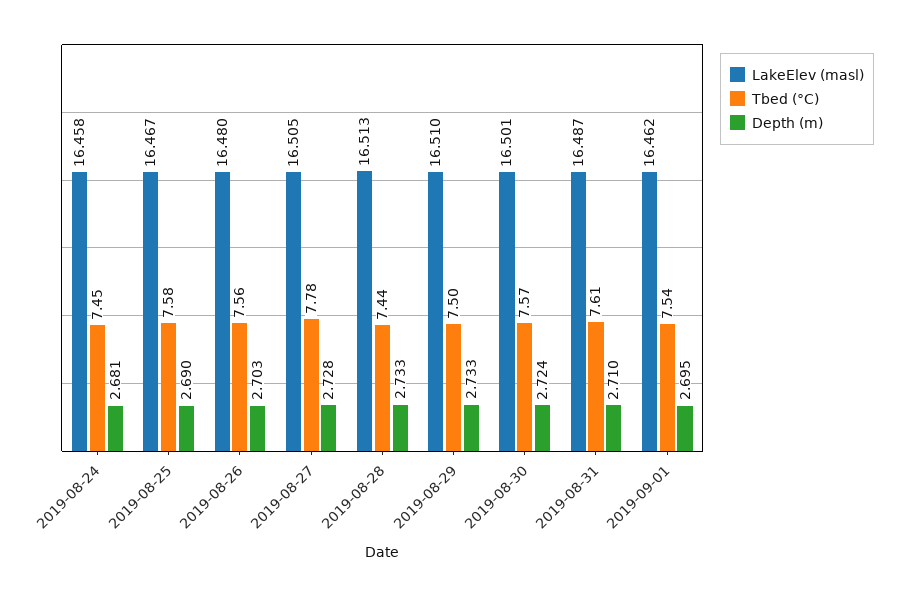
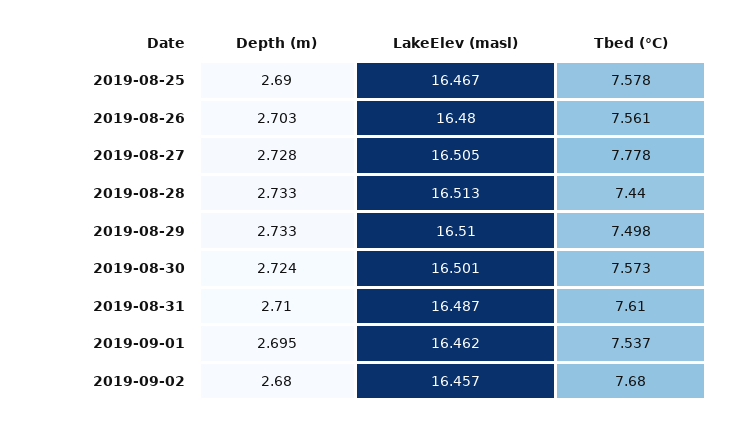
LakeElev (masl), 2019-08-24: 16.458 -> none
Tbed (°C), 2019-08-24: 7.45 -> none
Depth (m), 2019-08-24: 2.681 -> none
Depth (m), 2019-09-02: none -> 2.68
LakeElev (masl), 2019-09-02: none -> 16.457
Tbed (°C), 2019-09-02: none -> 7.68

